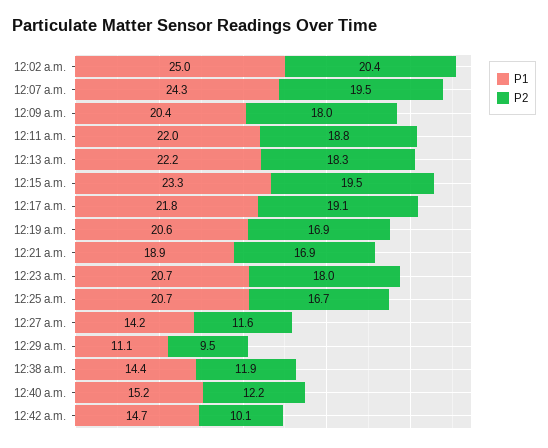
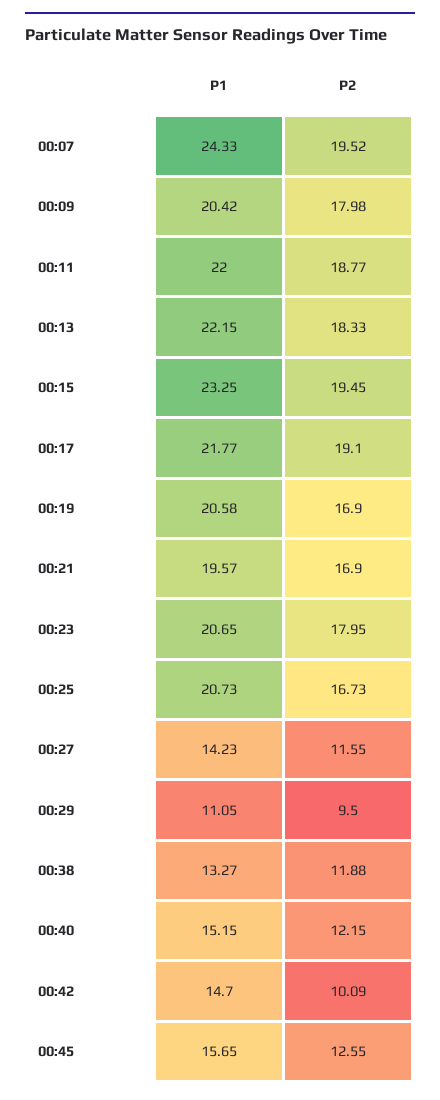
P1, 12:02 a.m.: 25 -> none
P2, 12:02 a.m.: 20.4 -> none
P1, 12:21 a.m.: 18.9 -> 19.57
P1, 12:38 a.m.: 14.4 -> 13.27
P1, 00:45: none -> 15.65
P2, 00:45: none -> 12.55

